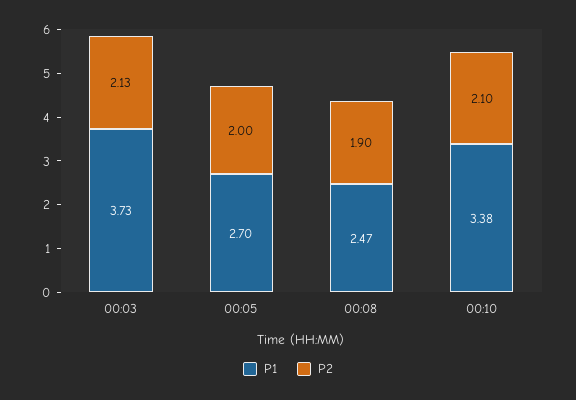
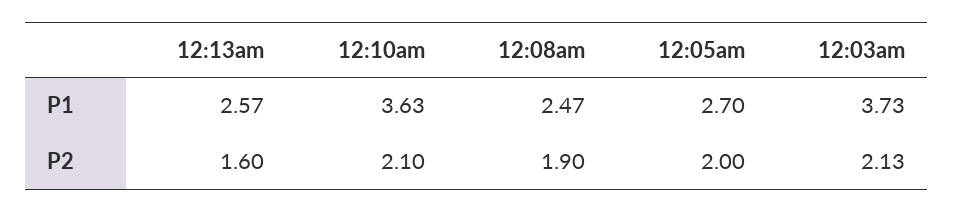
P1, 00:10: 3.38 -> 3.63
P1, 12:13am: none -> 2.57
P2, 12:13am: none -> 1.6

